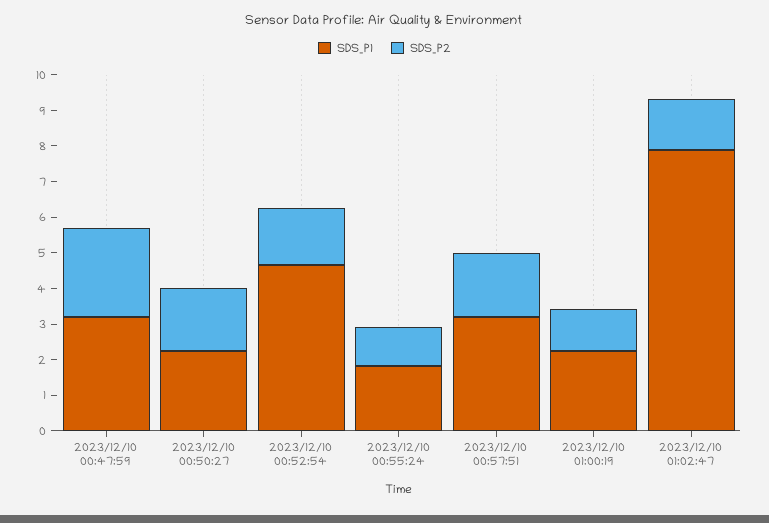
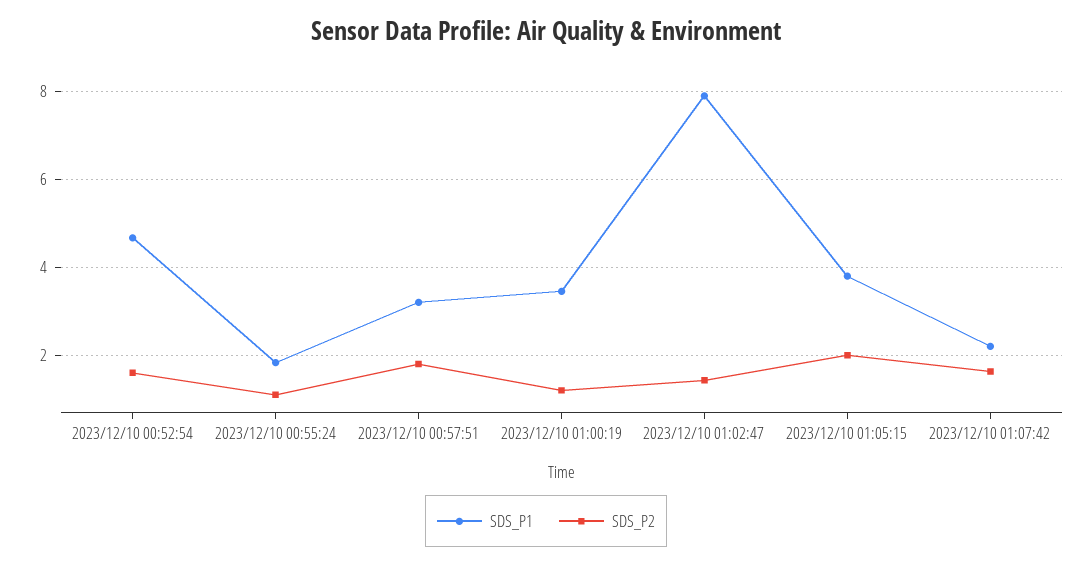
SDS_P1, 2023/12/10 00:47:59: 3.25 -> none
SDS_P2, 2023/12/10 00:47:59: 2.5 -> none
SDS_P1, 2023/12/10 00:50:27: 2.25 -> none
SDS_P2, 2023/12/10 00:50:27: 1.75 -> none
SDS_P1, 2023/12/10 01:00:19: 2.25 -> 3.4
SDS_P1, 2023/12/10 01:05:15: none -> 3.8
SDS_P2, 2023/12/10 01:05:15: none -> 2
SDS_P1, 2023/12/10 01:07:42: none -> 2.2
SDS_P2, 2023/12/10 01:07:42: none -> 1.6

